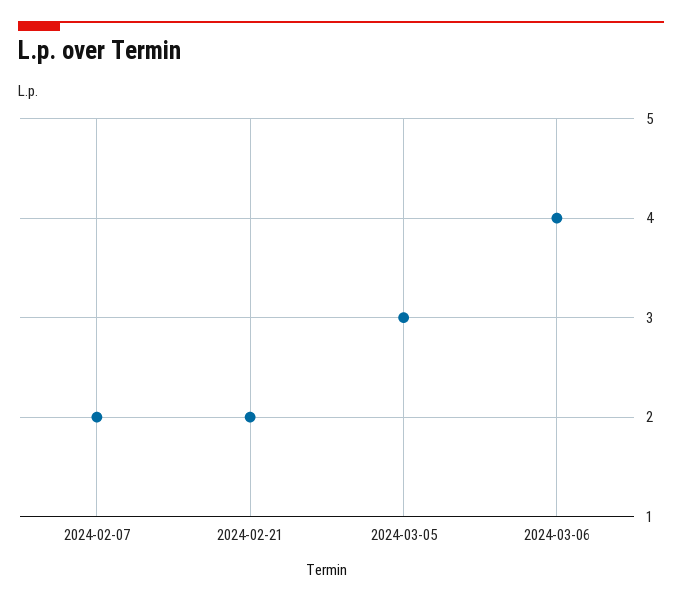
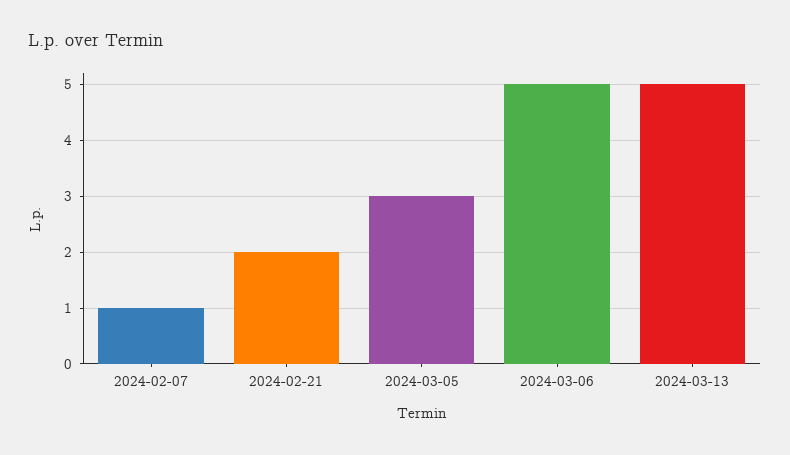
2024-02-07: 2 -> 1
2024-03-06: 4 -> 5
2024-03-13: none -> 5

